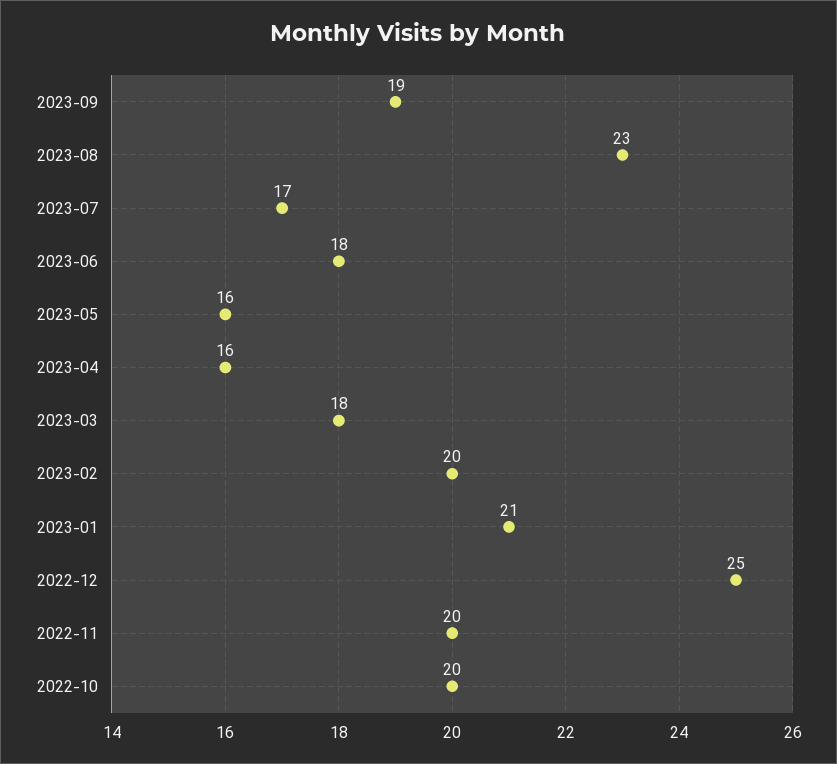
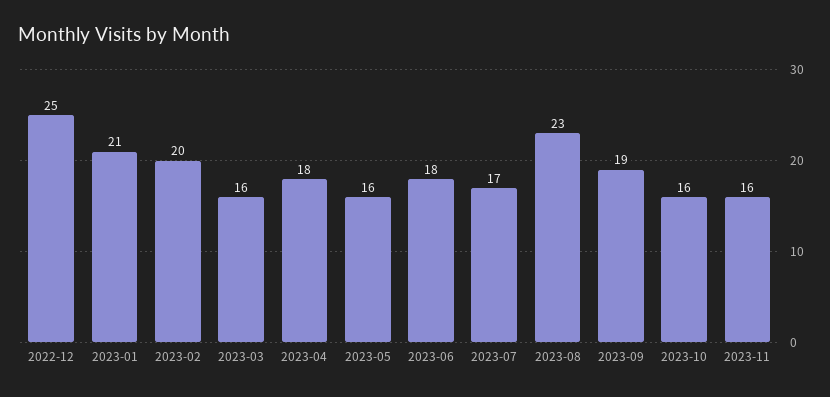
2023-04: 16 -> 18
2023-03: 18 -> 16
2022-11: 20 -> none
2022-10: 20 -> none
2023-10: none -> 16
2023-11: none -> 16

